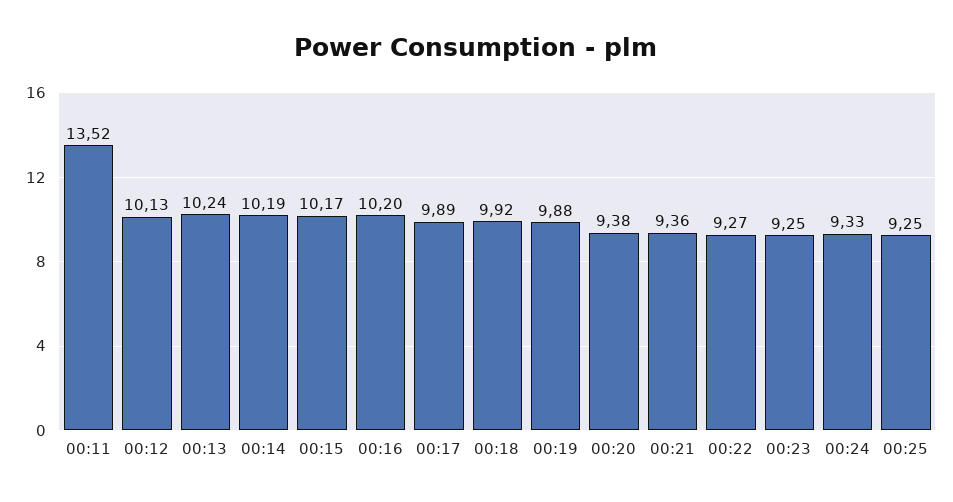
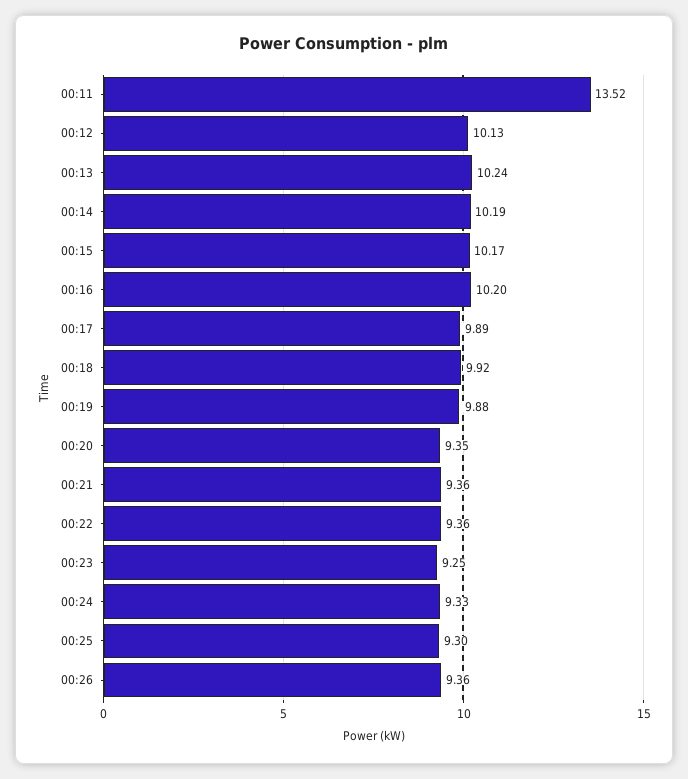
00:20: 9.38 -> 9.35
00:22: 9.27 -> 9.36
00:25: 9.25 -> 9.3
00:26: none -> 9.36

